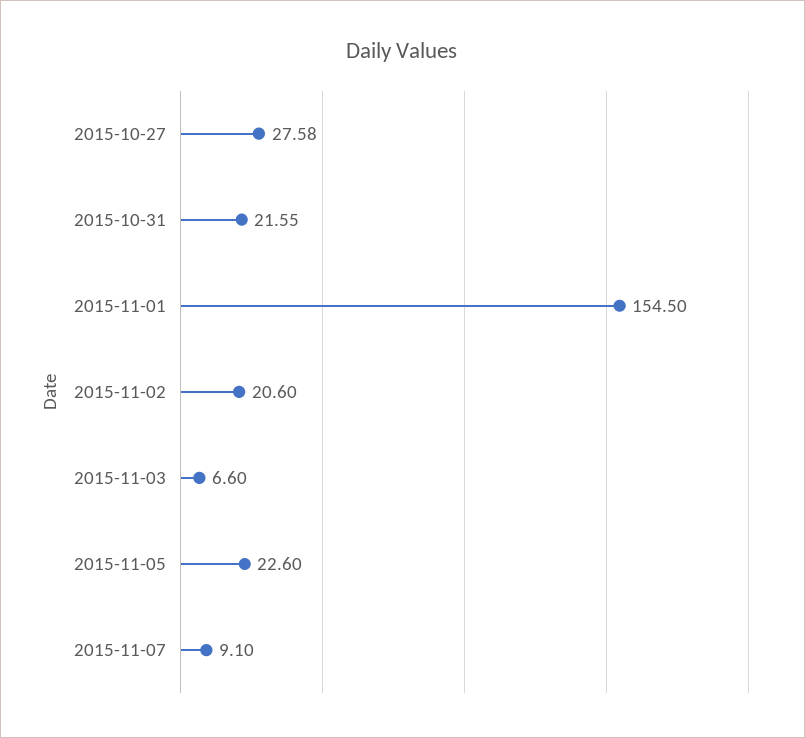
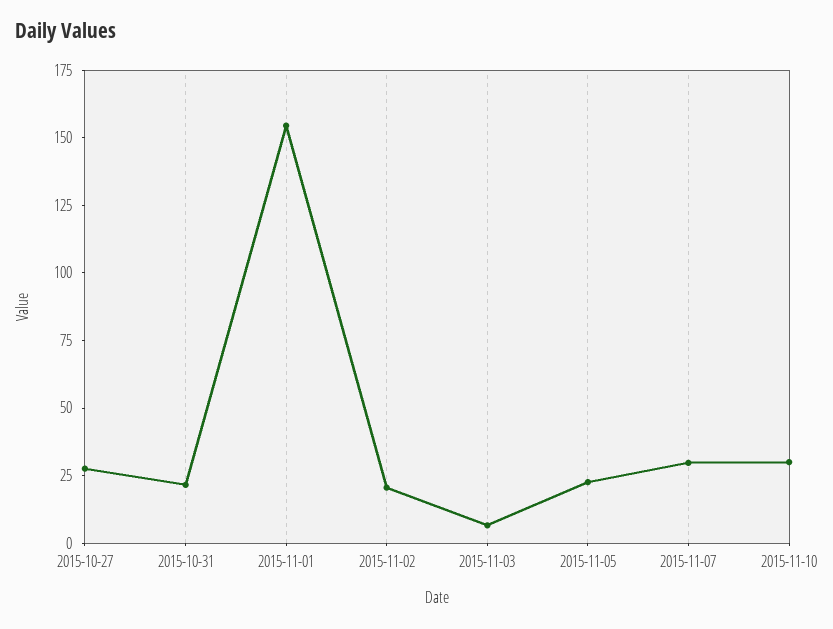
2015-11-07: 9.1 -> 30
2015-11-10: none -> 30

